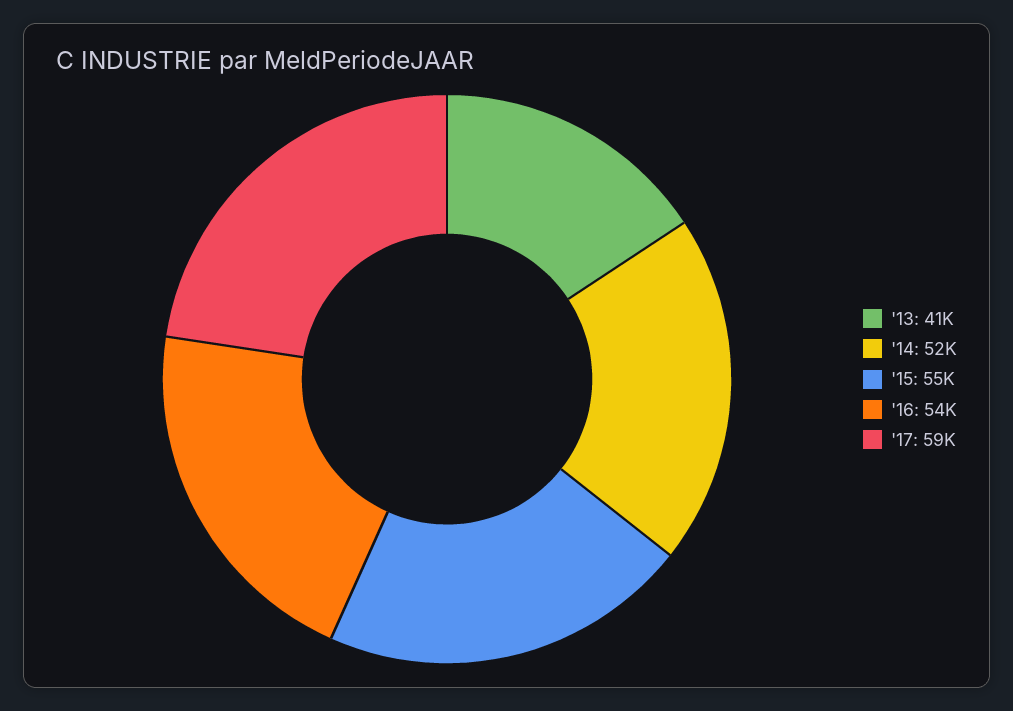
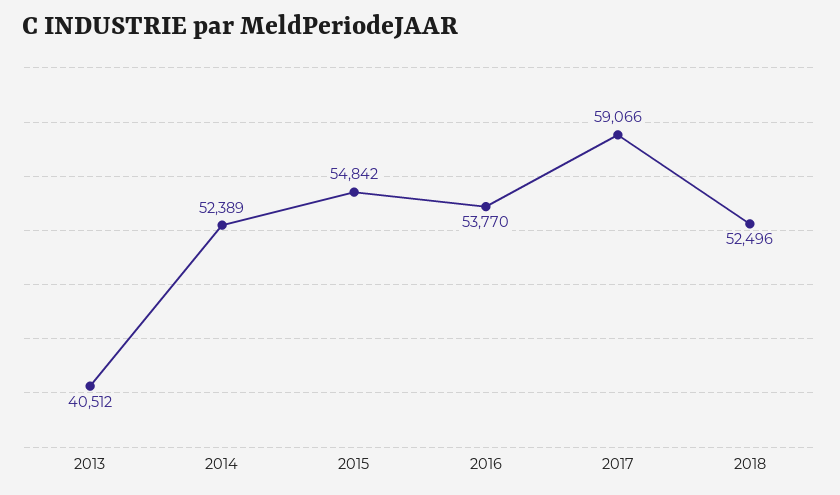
2018: none -> 52496

